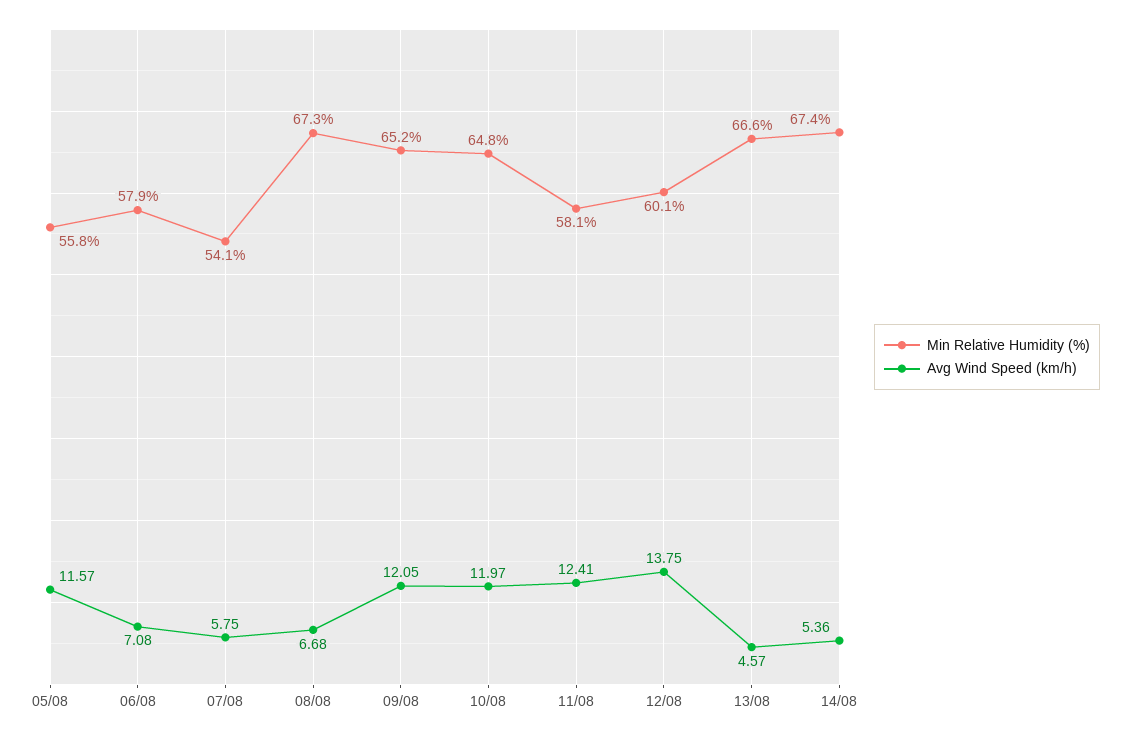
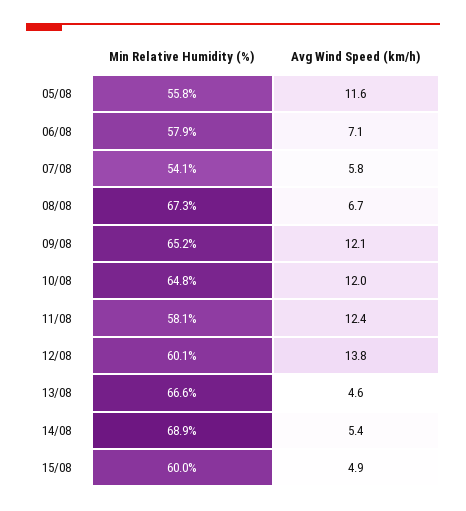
Min Relative Humidity (%), 14/08: 67.4 -> 68.9
Min Relative Humidity (%), 15/08: none -> 60
Avg Wind Speed (km/h), 15/08: none -> 4.9

